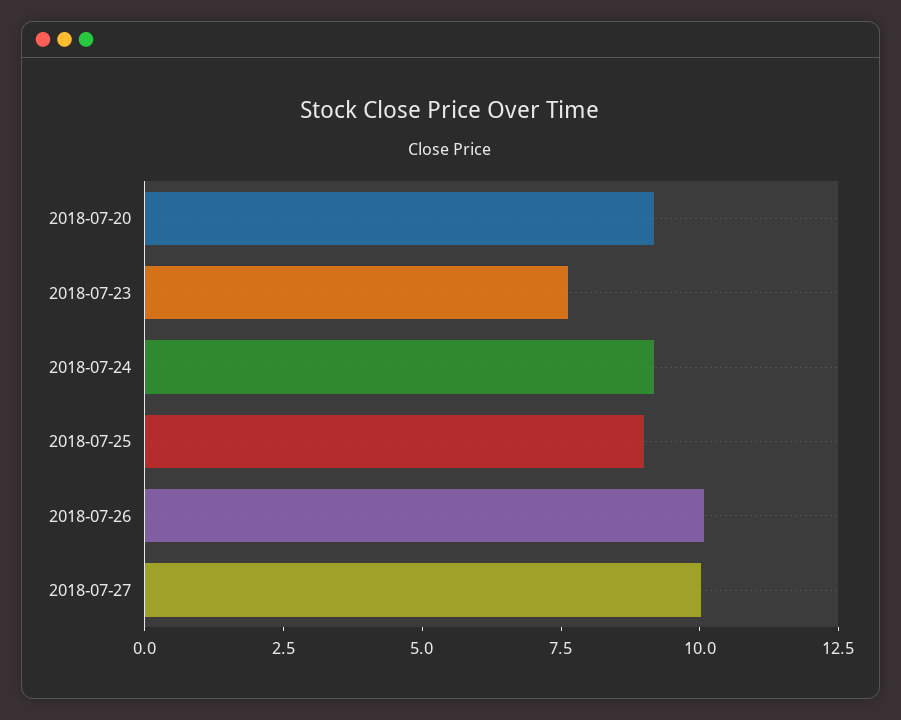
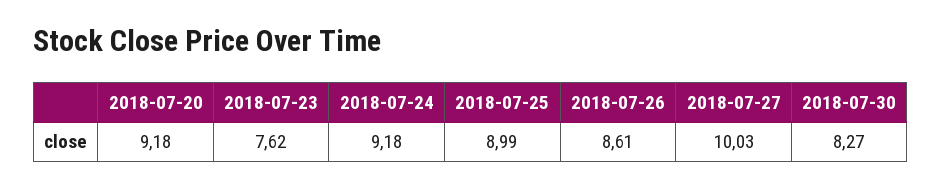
2018-07-26: 10 -> 8.61
2018-07-30: none -> 8.27

